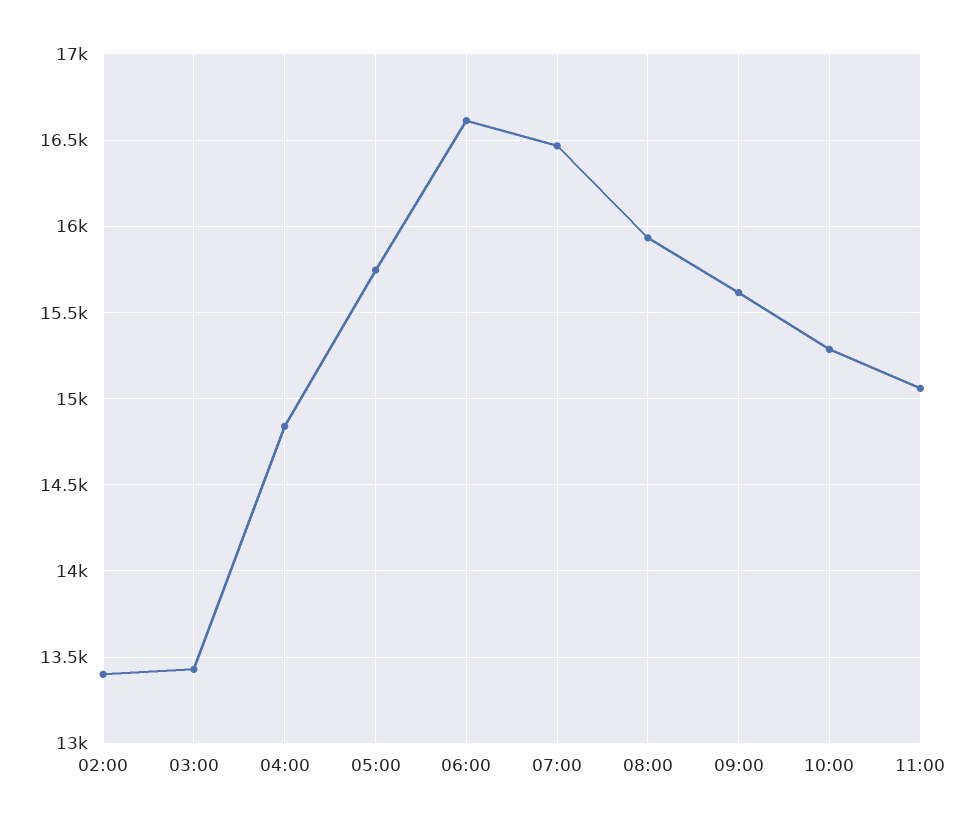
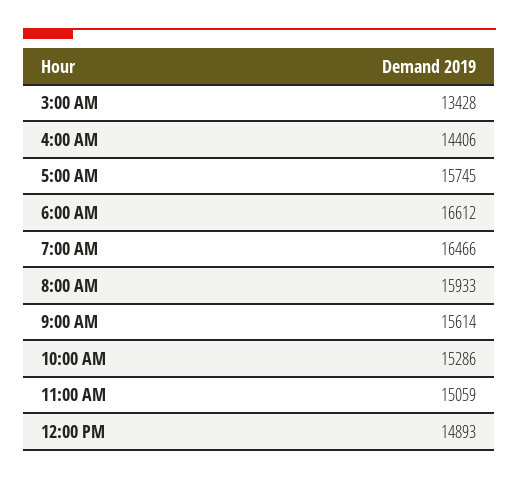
02:00: 13400 -> none
04:00: 14850 -> 14406
12:00 PM: none -> 14893

